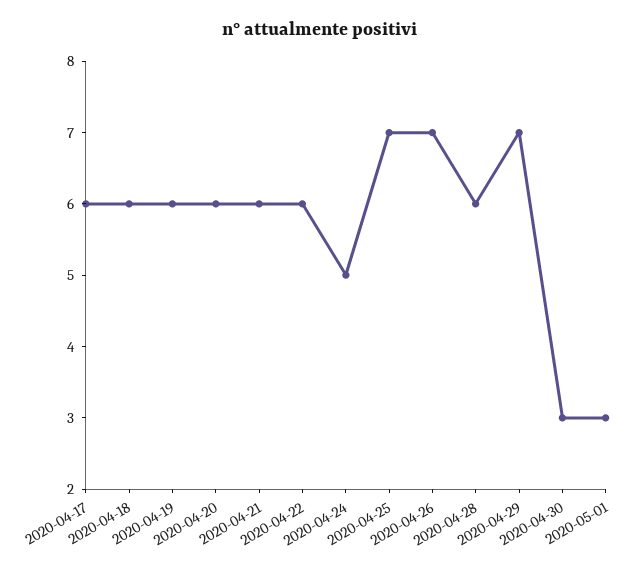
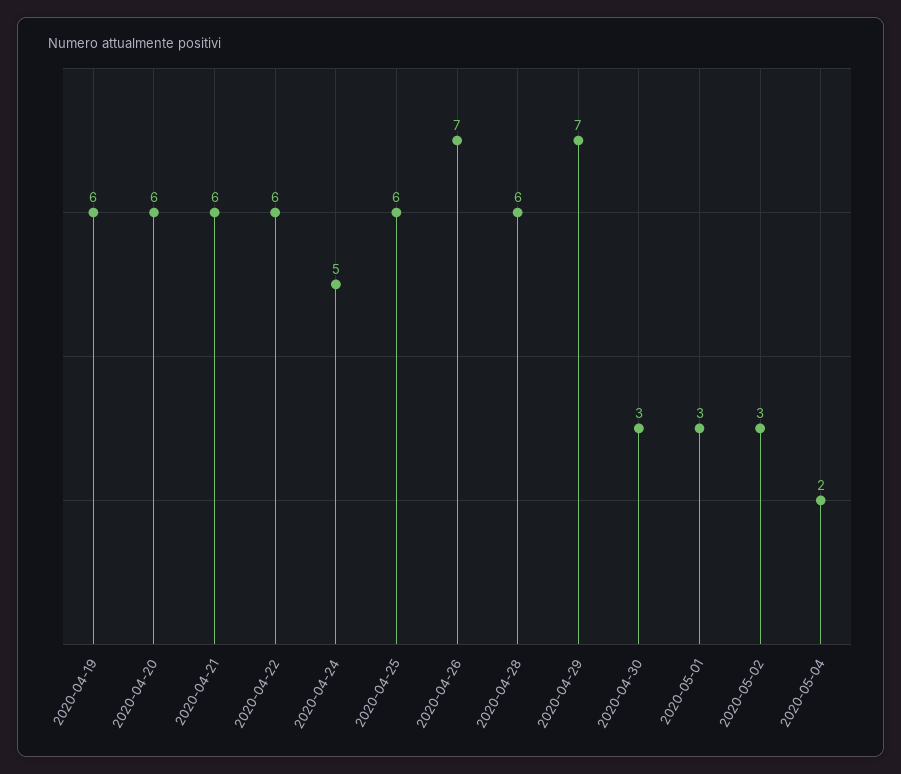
2020-04-17: 6 -> none
2020-04-18: 6 -> none
2020-04-25: 7 -> 6
2020-05-02: none -> 3
2020-05-04: none -> 2

